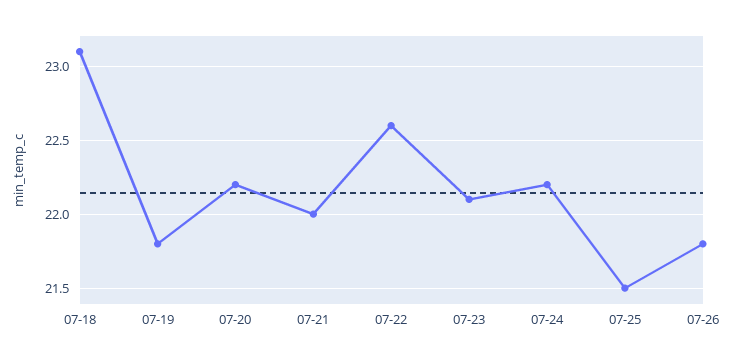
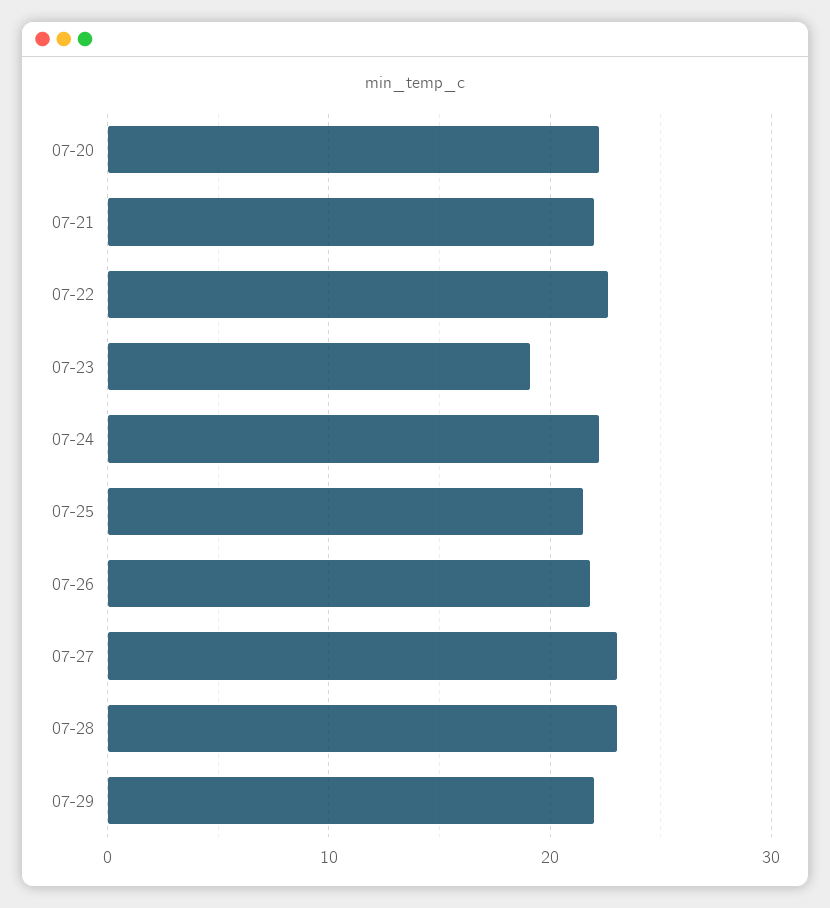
07-18: 23.1 -> none
07-19: 21.8 -> none
07-23: 22.1 -> 19
07-27: none -> 23
07-28: none -> 23
07-29: none -> 22

